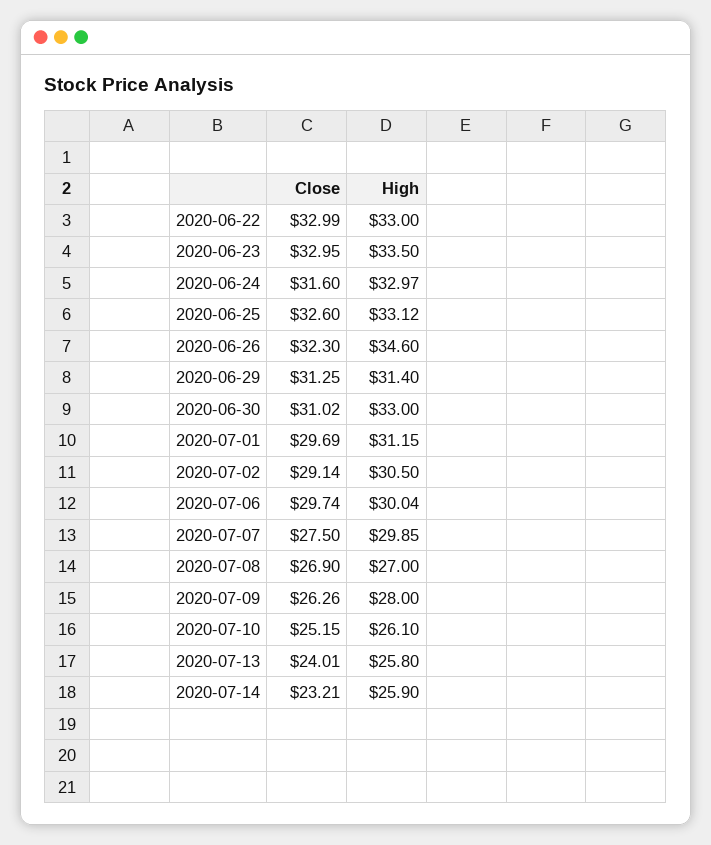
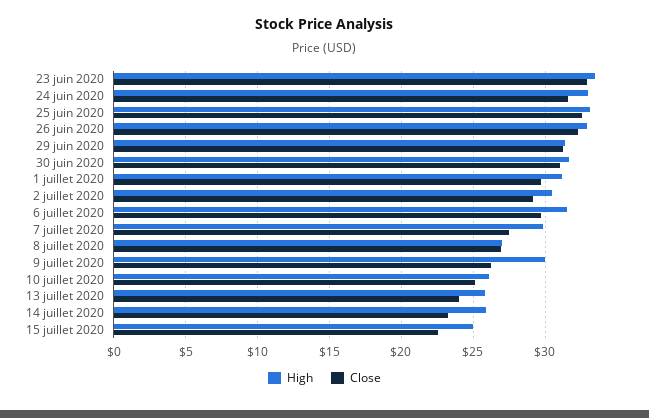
Close, 2020-06-22: 32.99 -> none
High, 2020-06-22: 33 -> none
High, 2020-06-26: 34.6 -> 33
High, 2020-06-30: 33 -> 31.5
High, 2020-07-06: 30.04 -> 31.5
High, 2020-07-09: 28 -> 30
High, 15 juillet 2020: none -> 25
Close, 15 juillet 2020: none -> 22.5

